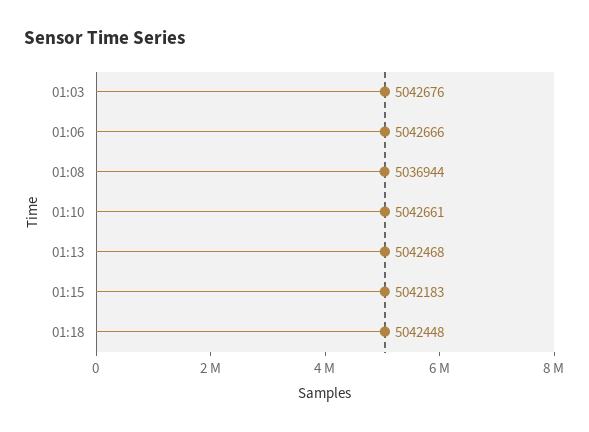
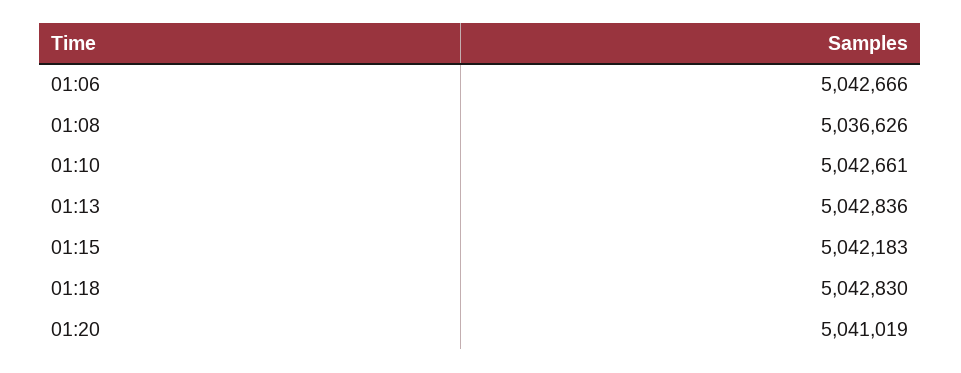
01:03: 5042676 -> none
01:08: 5036944 -> 5036626
01:13: 5042468 -> 5042836
01:18: 5042448 -> 5042830
01:20: none -> 5041019

